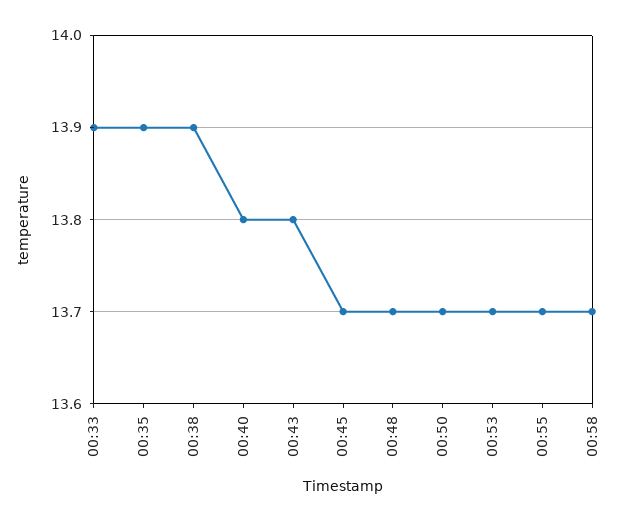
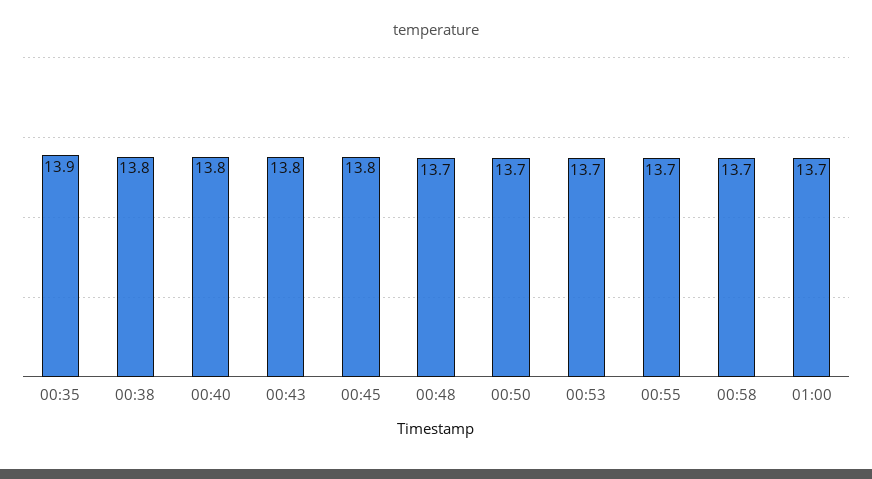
00:33: 13.9 -> none
00:38: 13.9 -> 13.8
00:45: 13.7 -> 13.8
01:00: none -> 13.7

